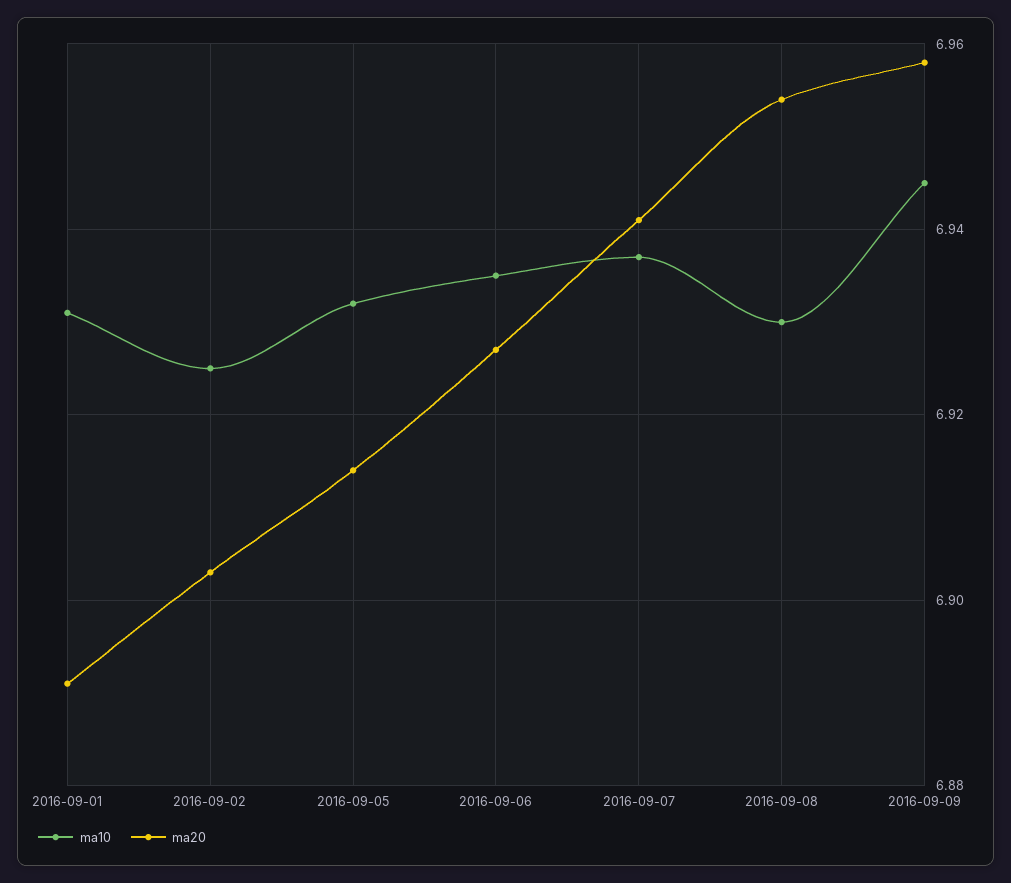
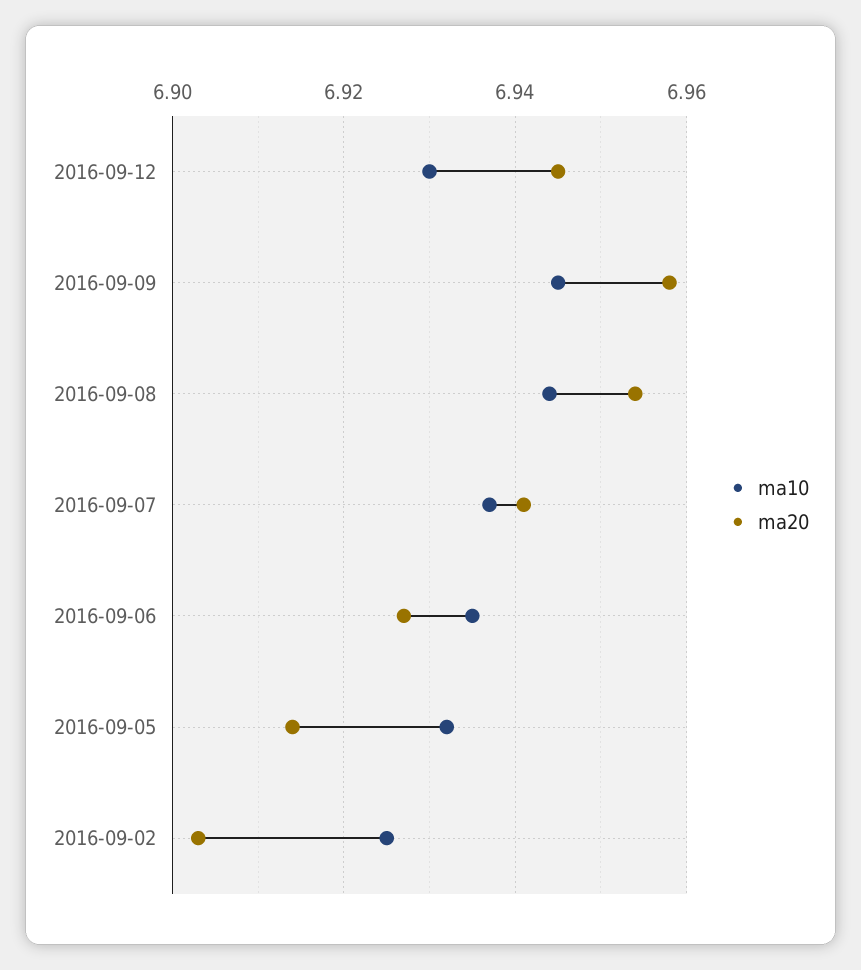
ma10, 2016-09-01: 6.93 -> none
ma20, 2016-09-01: 6.89 -> none
ma10, 2016-09-08: 6.93 -> 6.945
ma10, 2016-09-12: none -> 6.93
ma20, 2016-09-12: none -> 6.945

